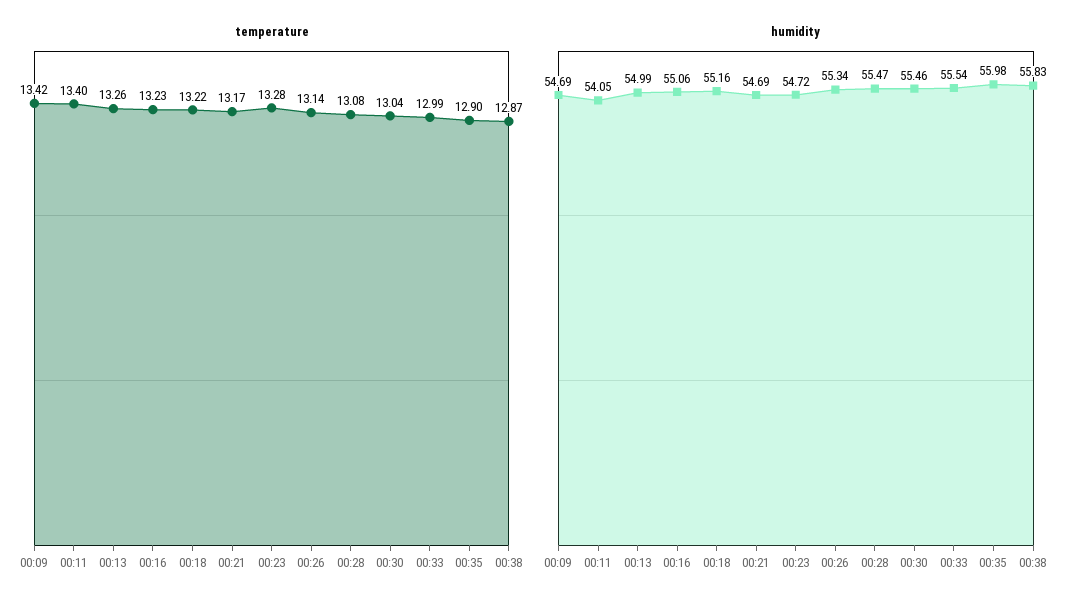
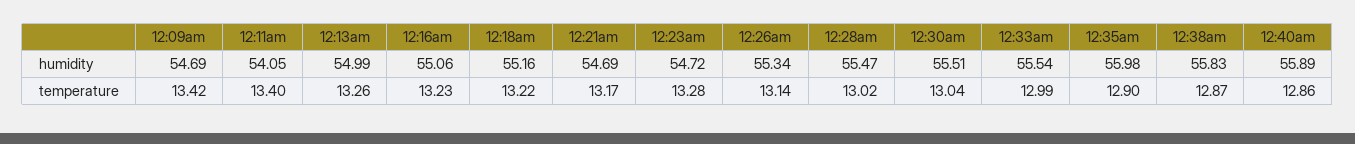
temperature, 00:28: 13.08 -> 13.02
humidity, 00:30: 55.46 -> 55.51
humidity, 12:40am: none -> 55.89
temperature, 12:40am: none -> 12.86

